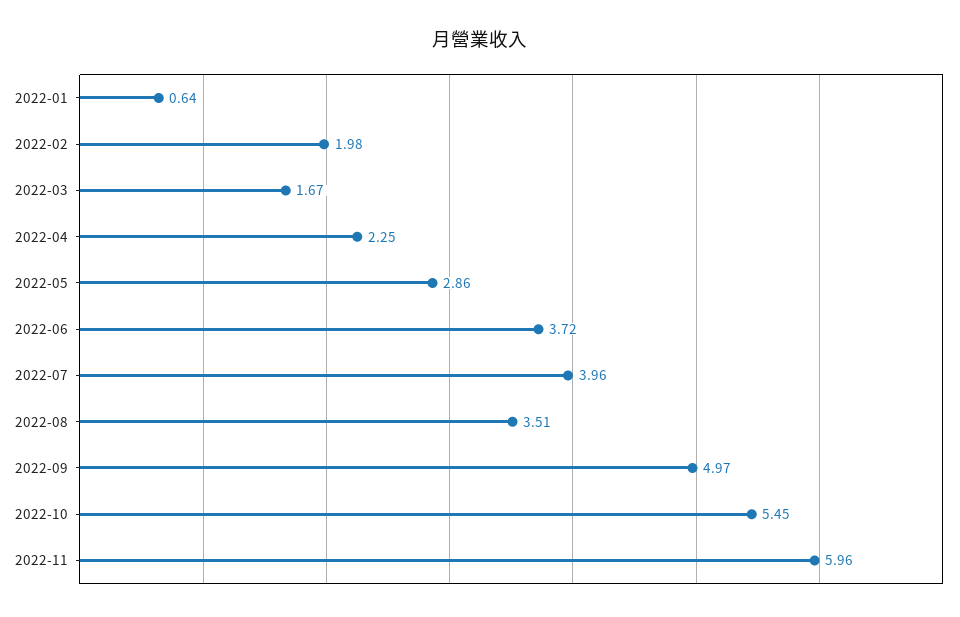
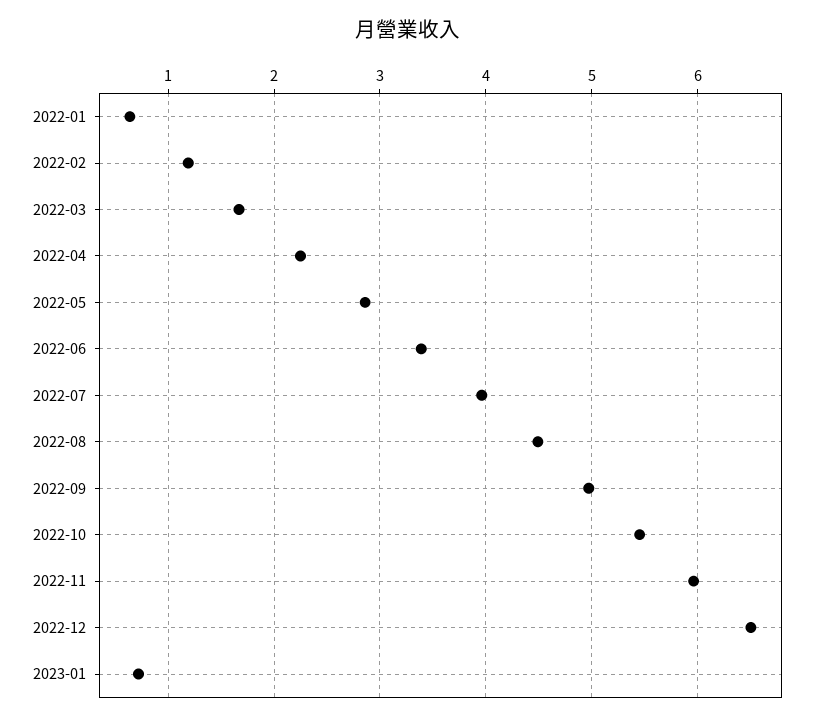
2022-02: 1.98 -> 1.2
2022-06: 3.72 -> 3.4
2022-08: 3.51 -> 4.5
2022-12: none -> 6.5
2023-01: none -> 0.7

